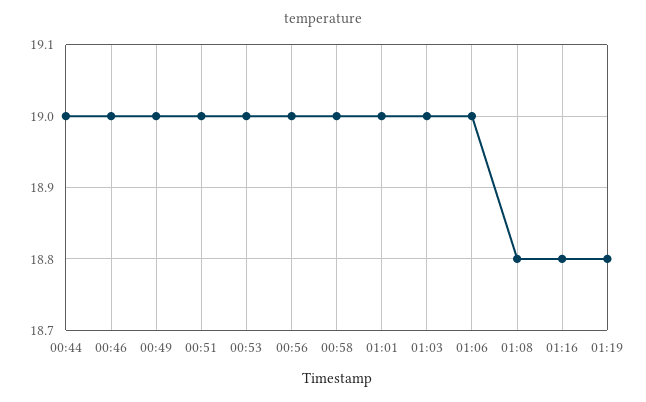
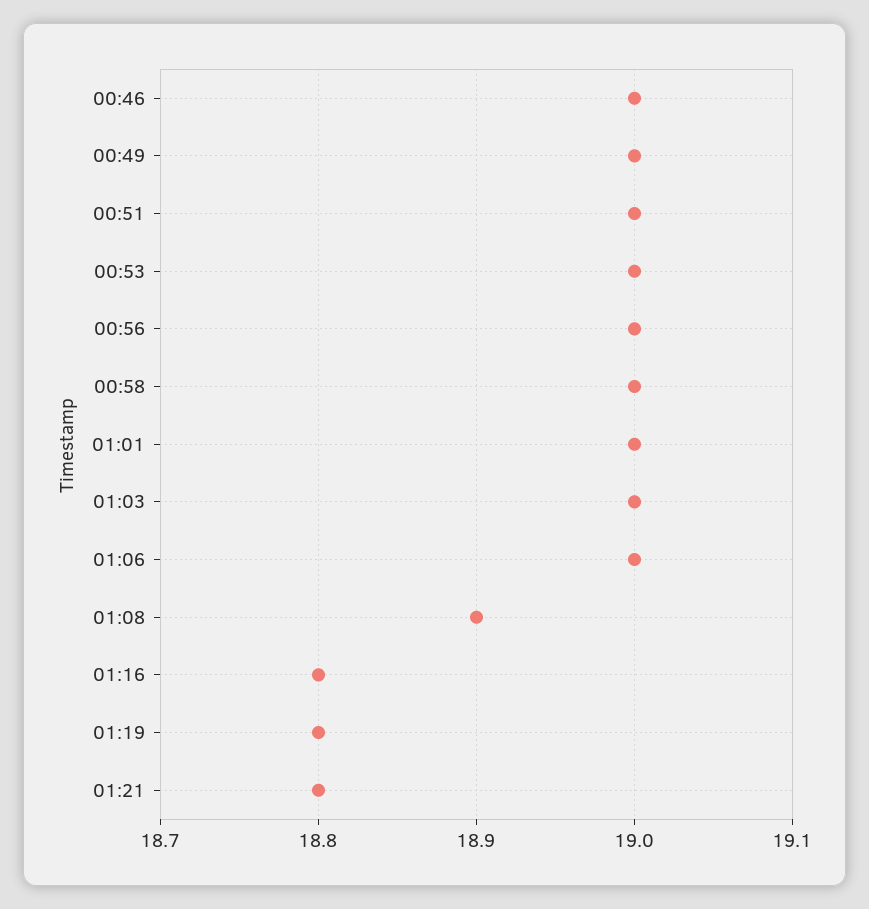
00:44: 19 -> none
01:08: 18.8 -> 18.9
01:21: none -> 18.8

